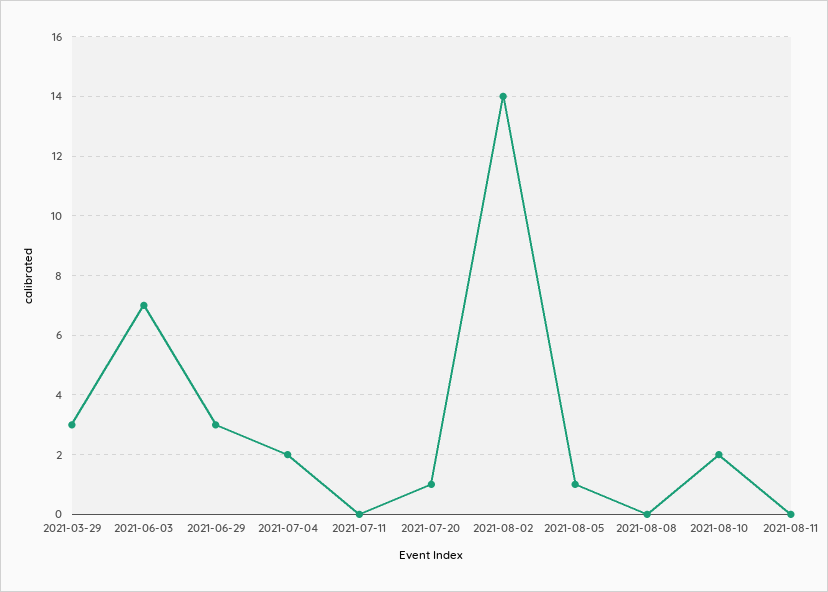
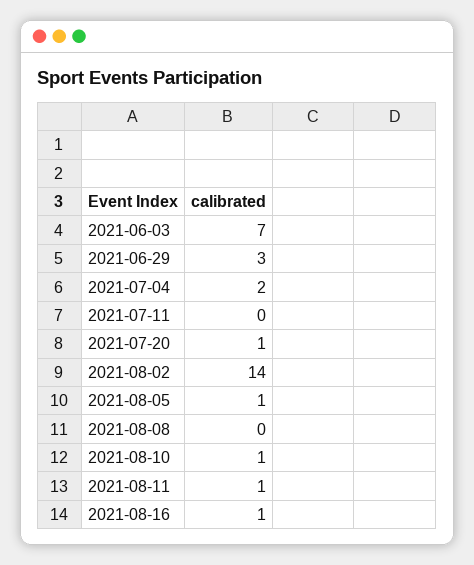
2021-03-29: 3 -> none
2021-08-10: 2 -> 1
2021-08-11: 0 -> 1
2021-08-16: none -> 1

